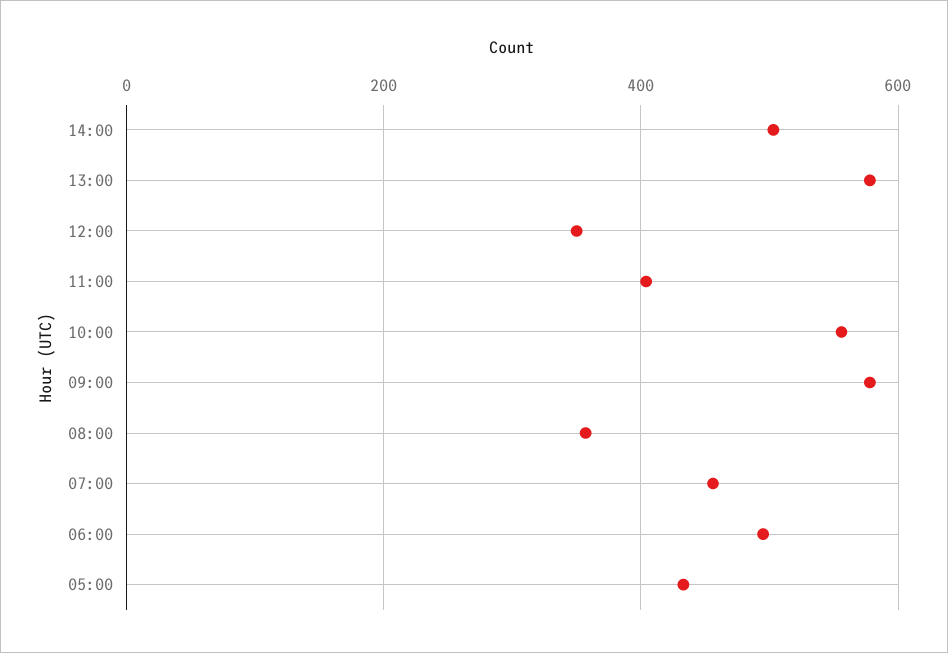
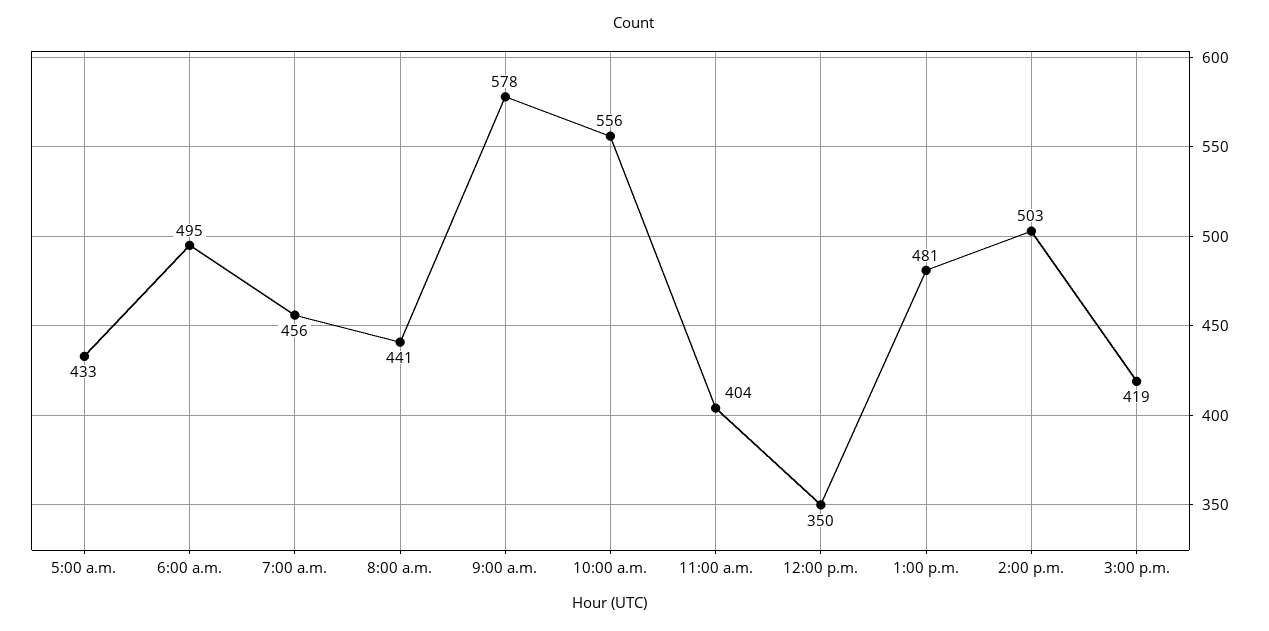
13:00: 580 -> 481
08:00: 360 -> 441
3:00 p.m.: none -> 419

